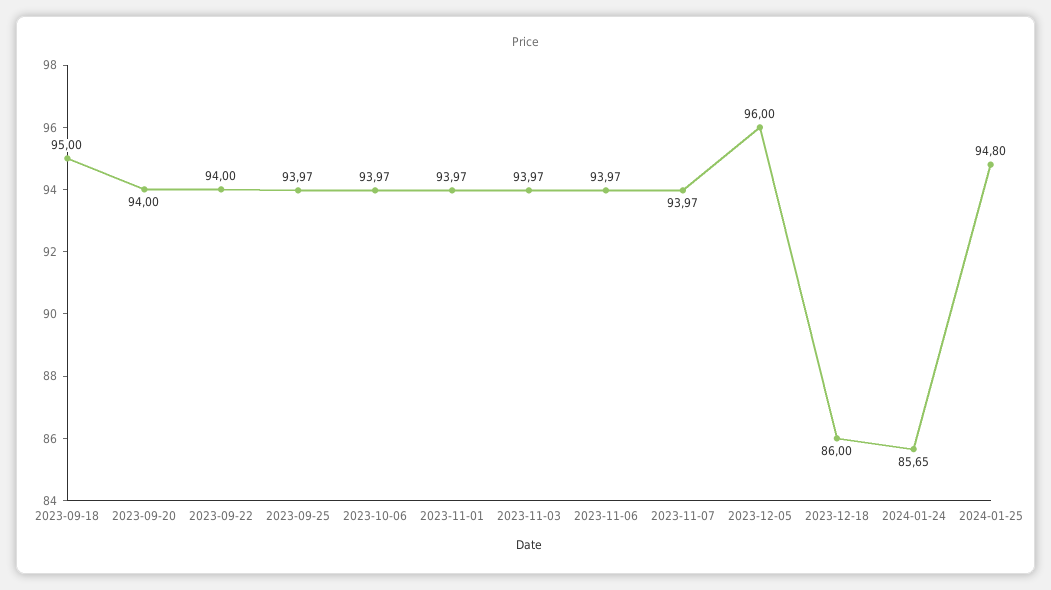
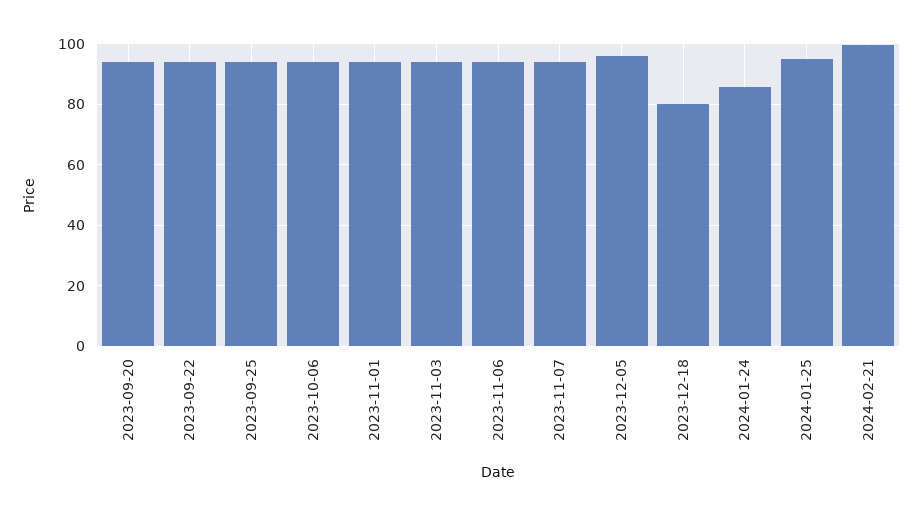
2023-09-18: 95 -> none
2023-12-18: 86 -> 80
2024-02-21: none -> 100

